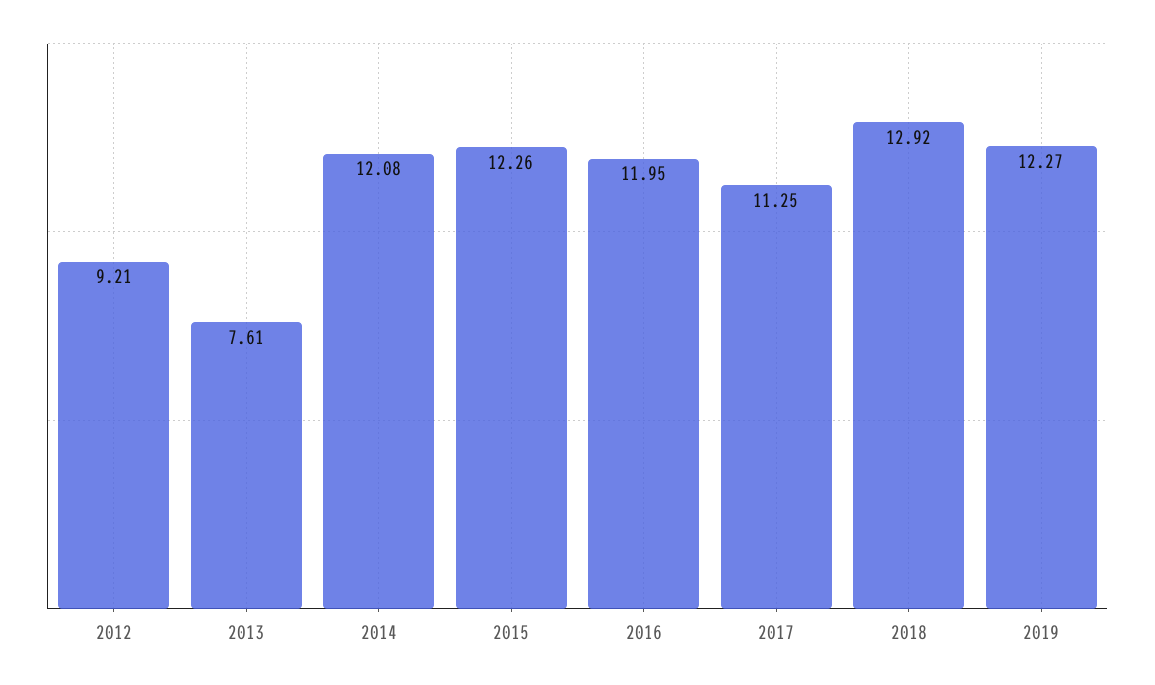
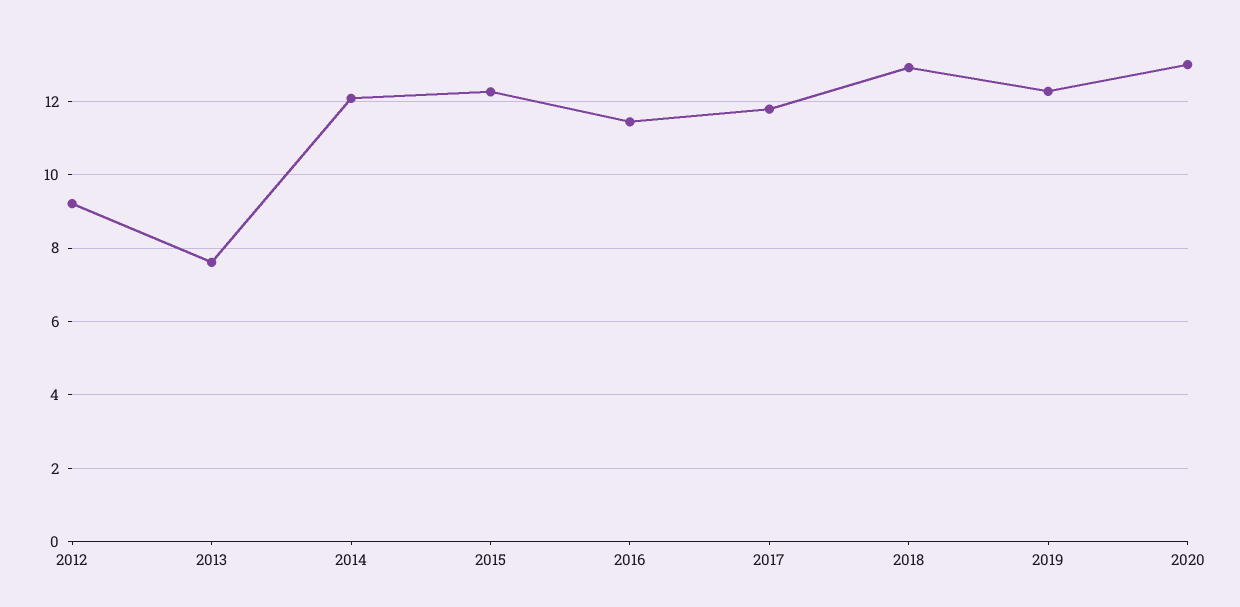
2016: 11.95 -> 11.4
2017: 11.25 -> 11.8
2020: none -> 13

